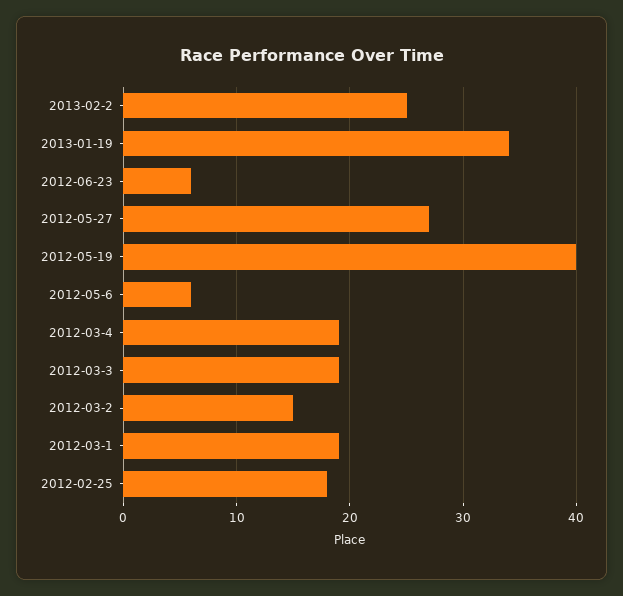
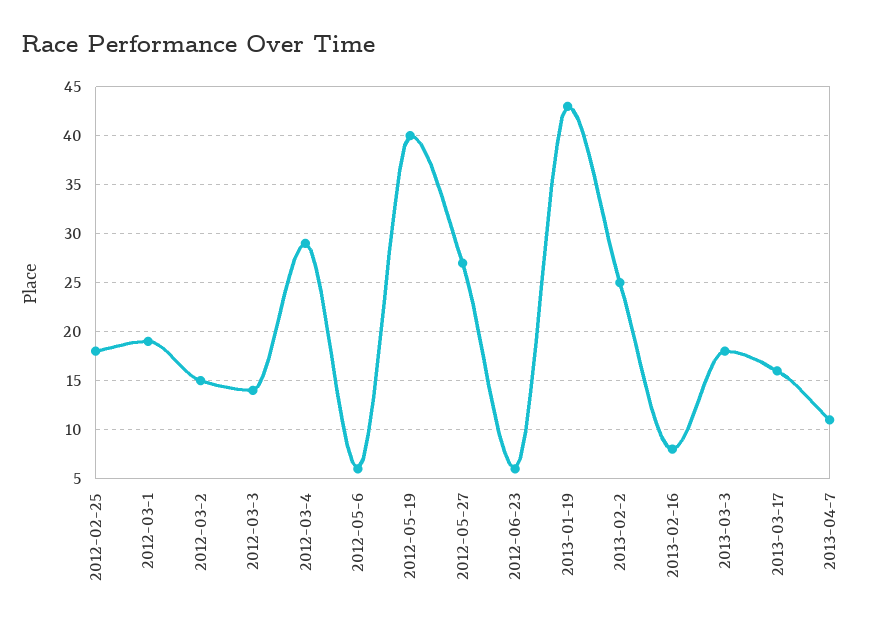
2013-01-19: 34 -> 43
2012-03-4: 19 -> 29
2012-03-3: 19 -> 14
2013-02-16: none -> 8
2013-03-3: none -> 18
2013-03-17: none -> 16
2013-04-7: none -> 11

